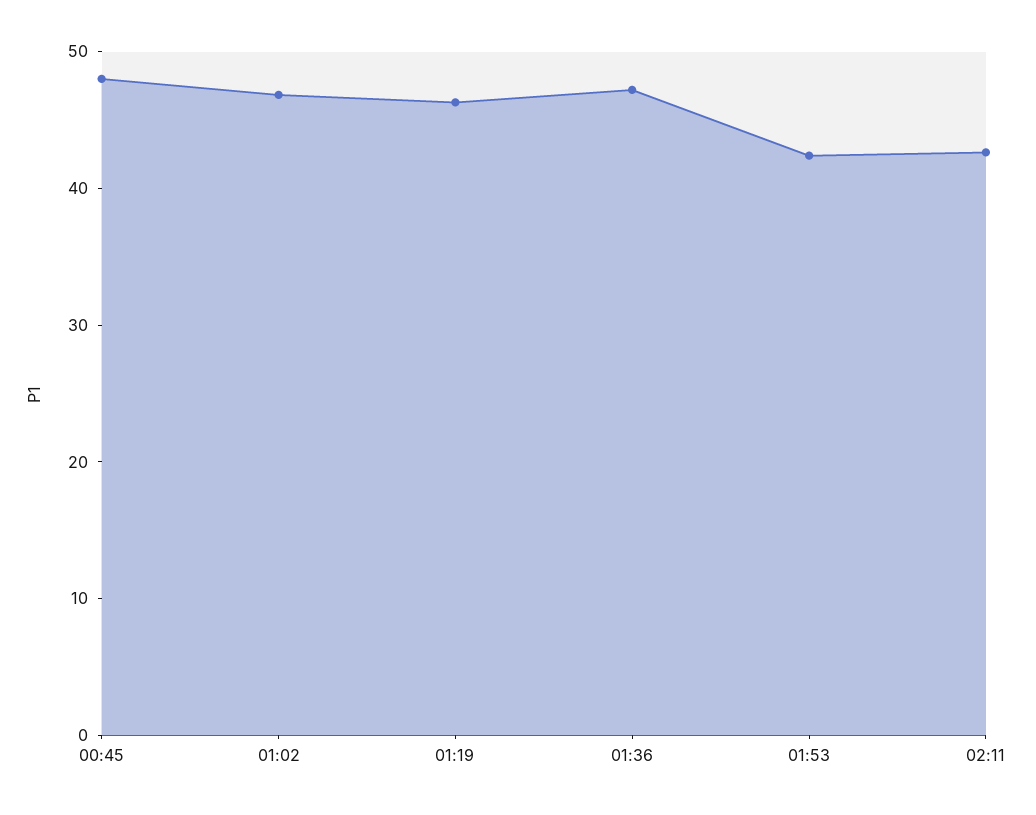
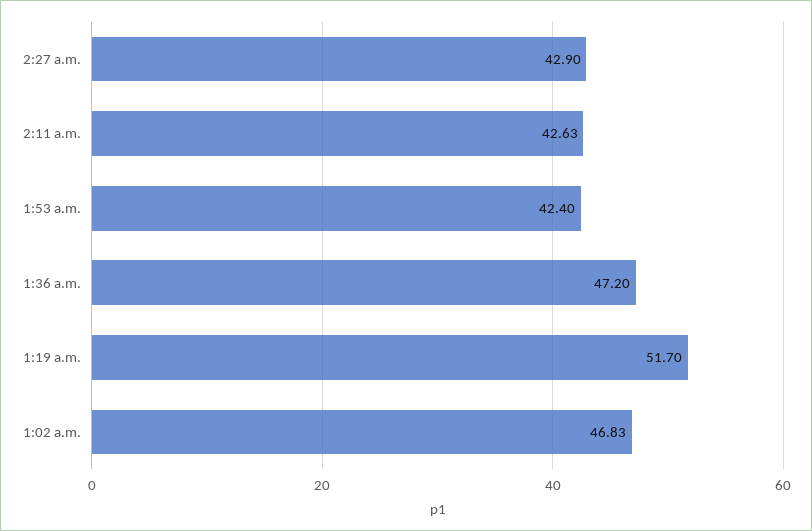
00:45: 48 -> none
01:19: 46 -> 51.7
2:27 a.m.: none -> 42.9

